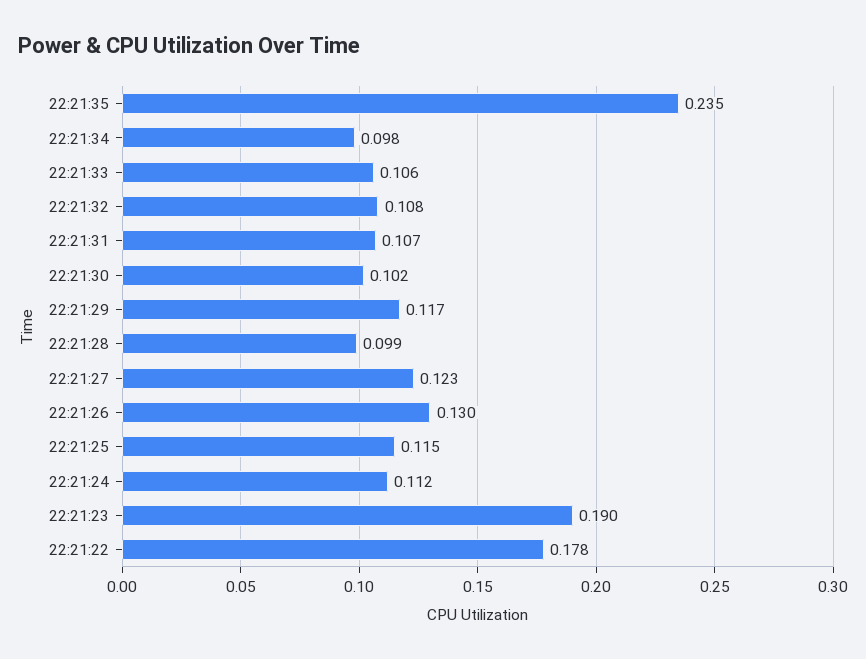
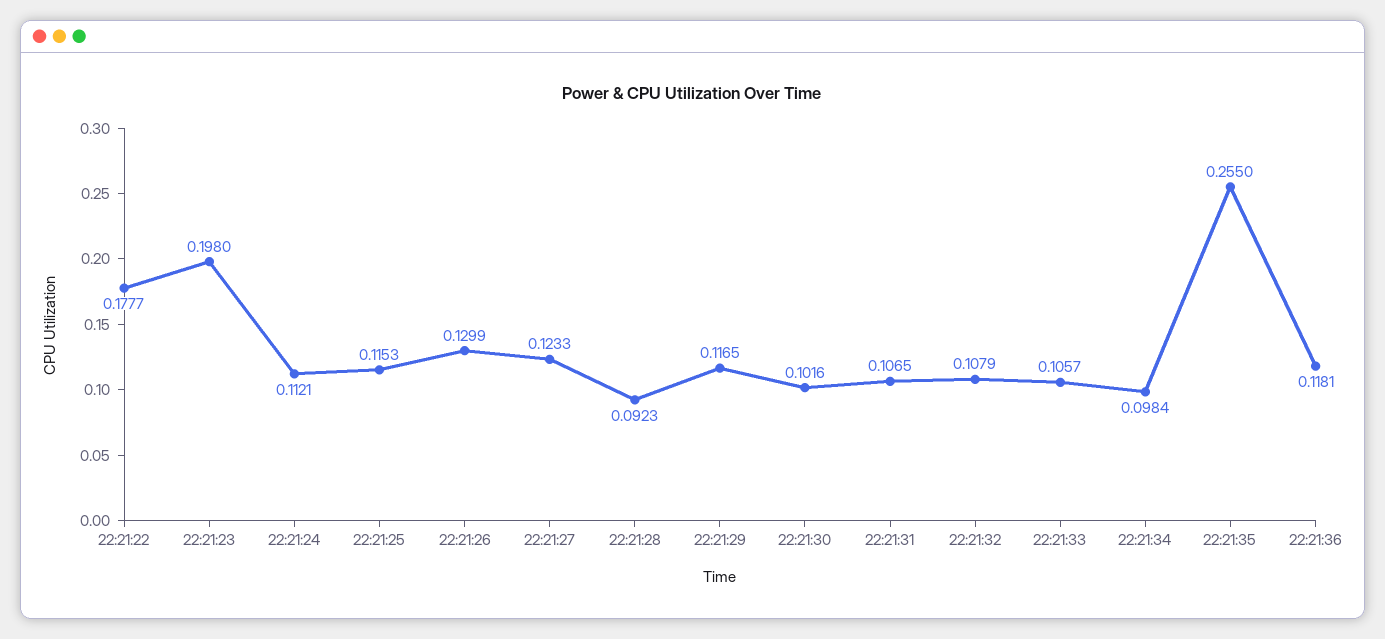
22:21:35: 0.235 -> 0.255
22:21:28: 0.099 -> 0.0923
22:21:23: 0.19 -> 0.198
22:21:36: none -> 0.1181

